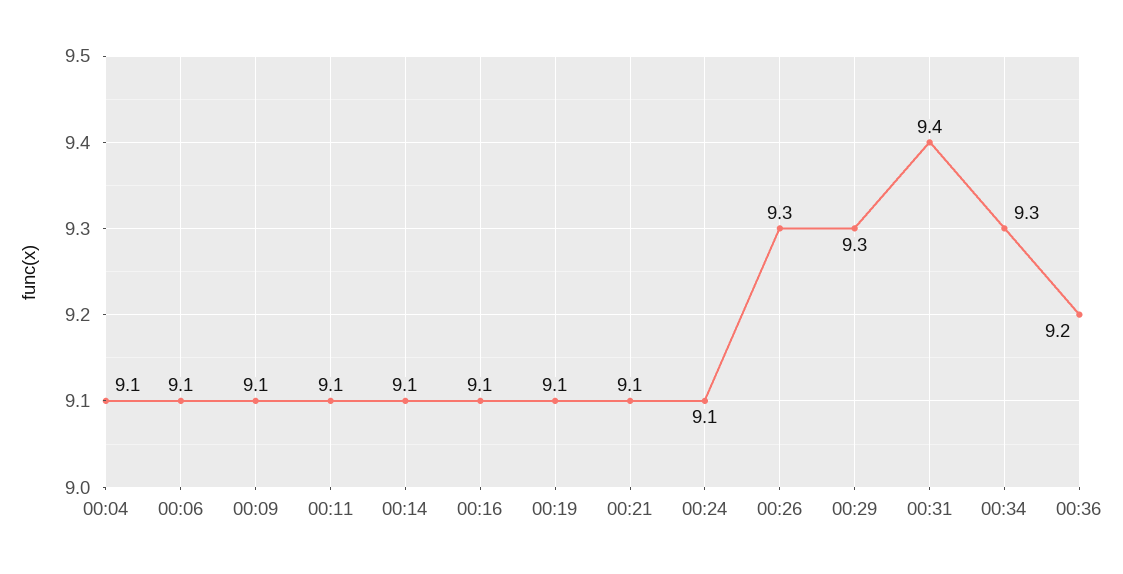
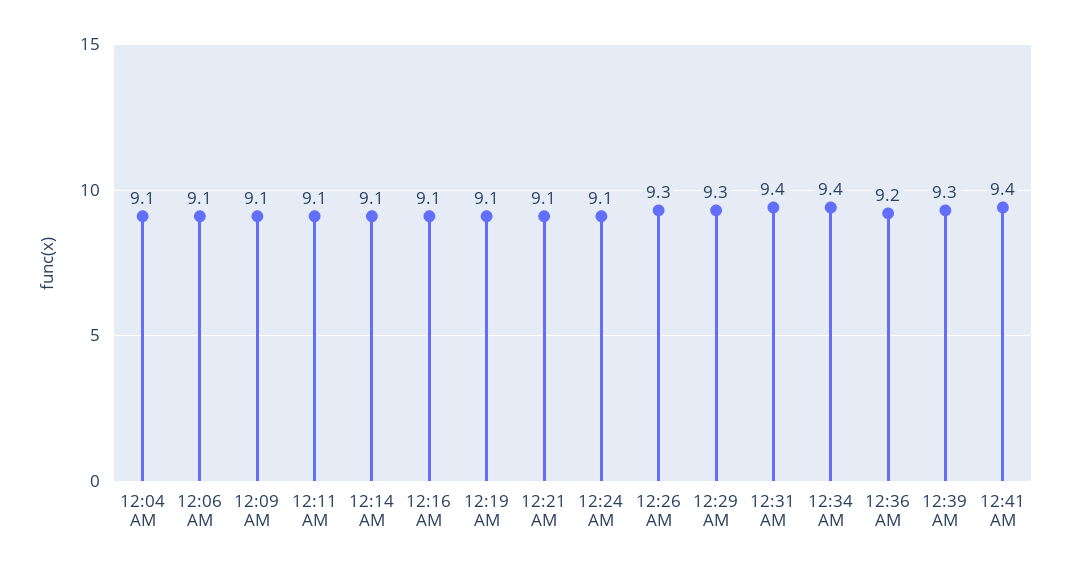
00:34: 9.3 -> 9.4
12:39 AM: none -> 9.3
12:41 AM: none -> 9.4

